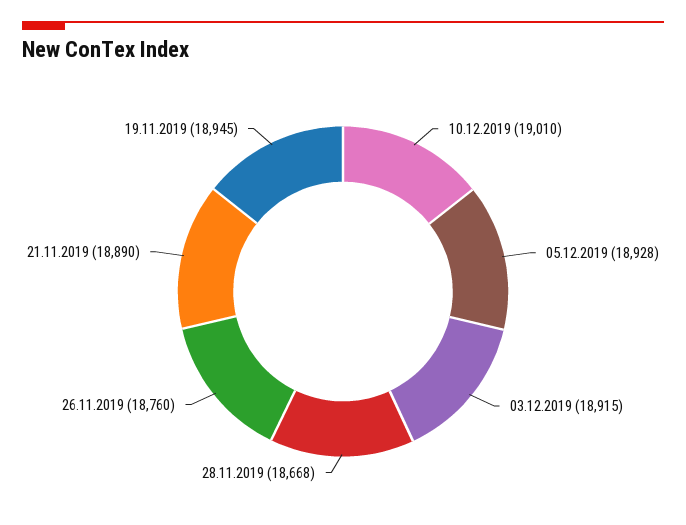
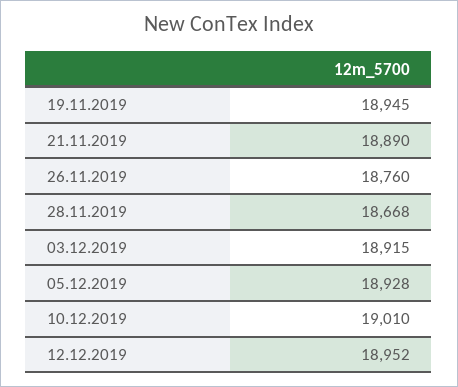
12.12.2019: none -> 18952

